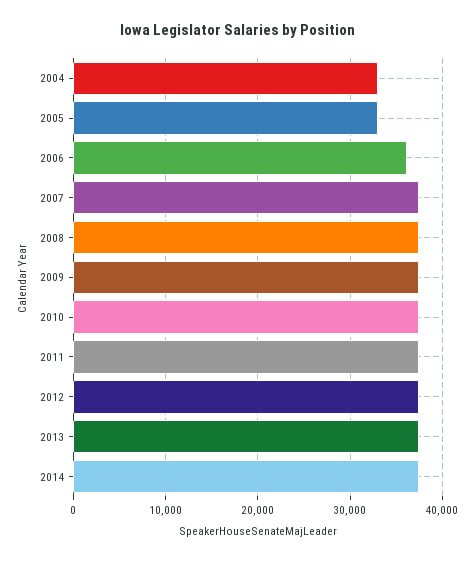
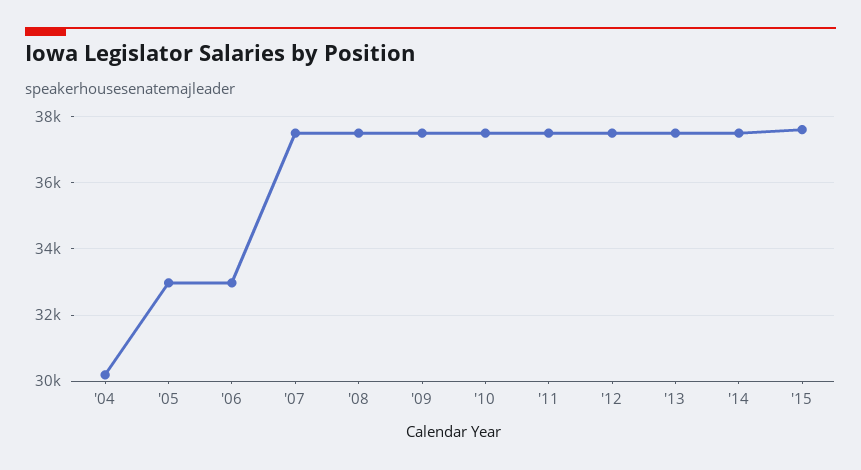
2004: 33000 -> 30200
2006: 36000 -> 33000
'15: none -> 37600

